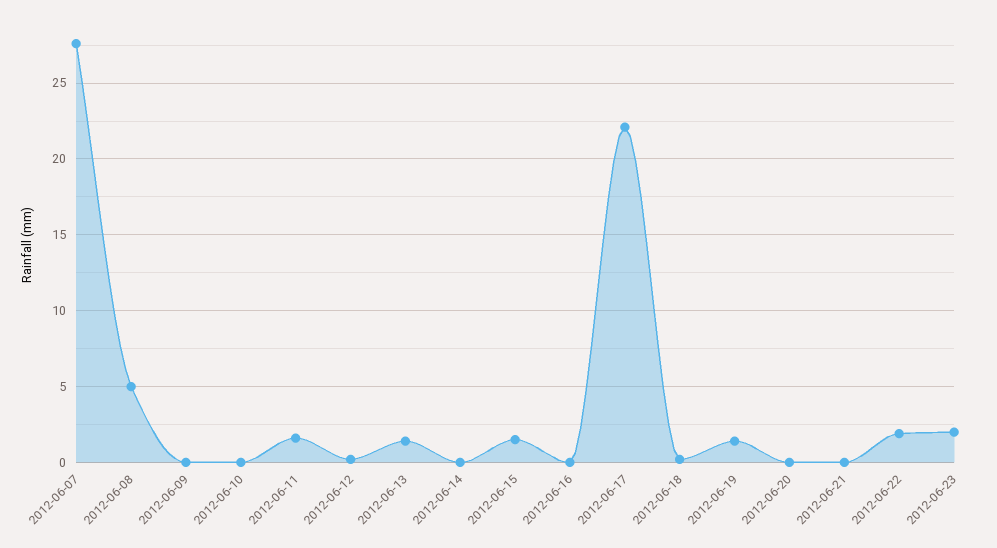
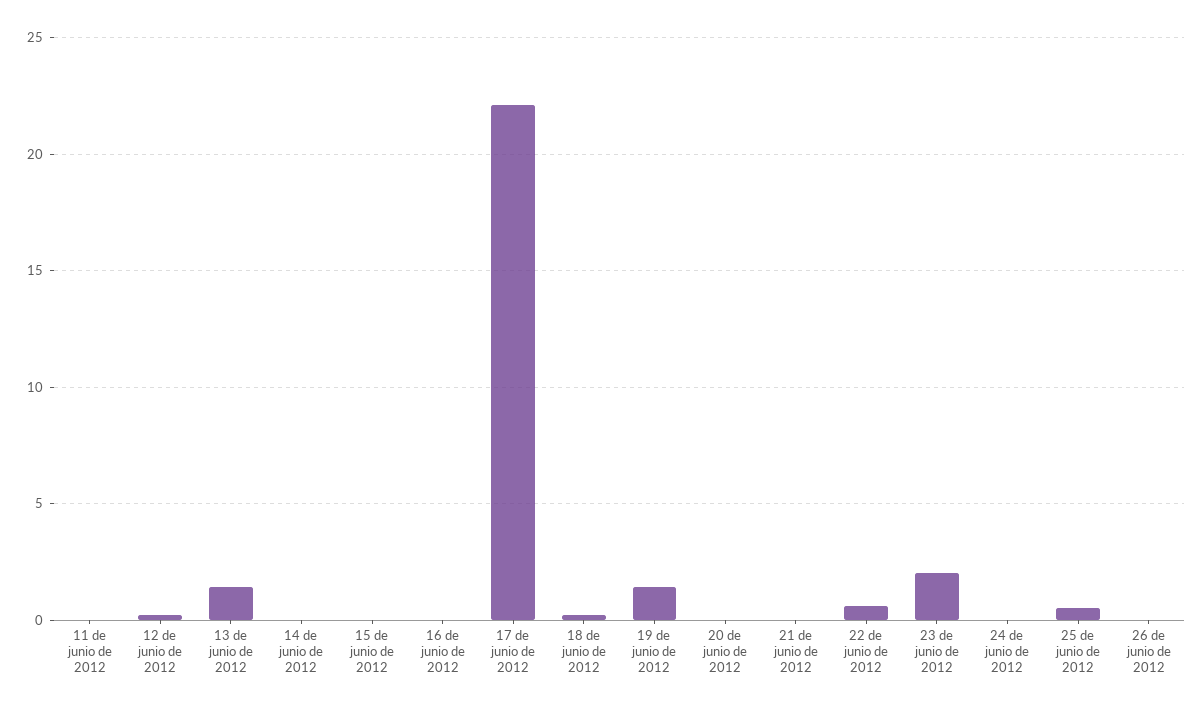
2012-06-07: 27.5 -> none
2012-06-08: 5 -> none
2012-06-09: 0 -> none
2012-06-10: 0 -> none
2012-06-11: 1.5 -> 0
2012-06-15: 1.5 -> 0
2012-06-22: 2 -> 0.5
24 de junio de 2012: none -> 0
25 de junio de 2012: none -> 0.5
26 de junio de 2012: none -> 0

